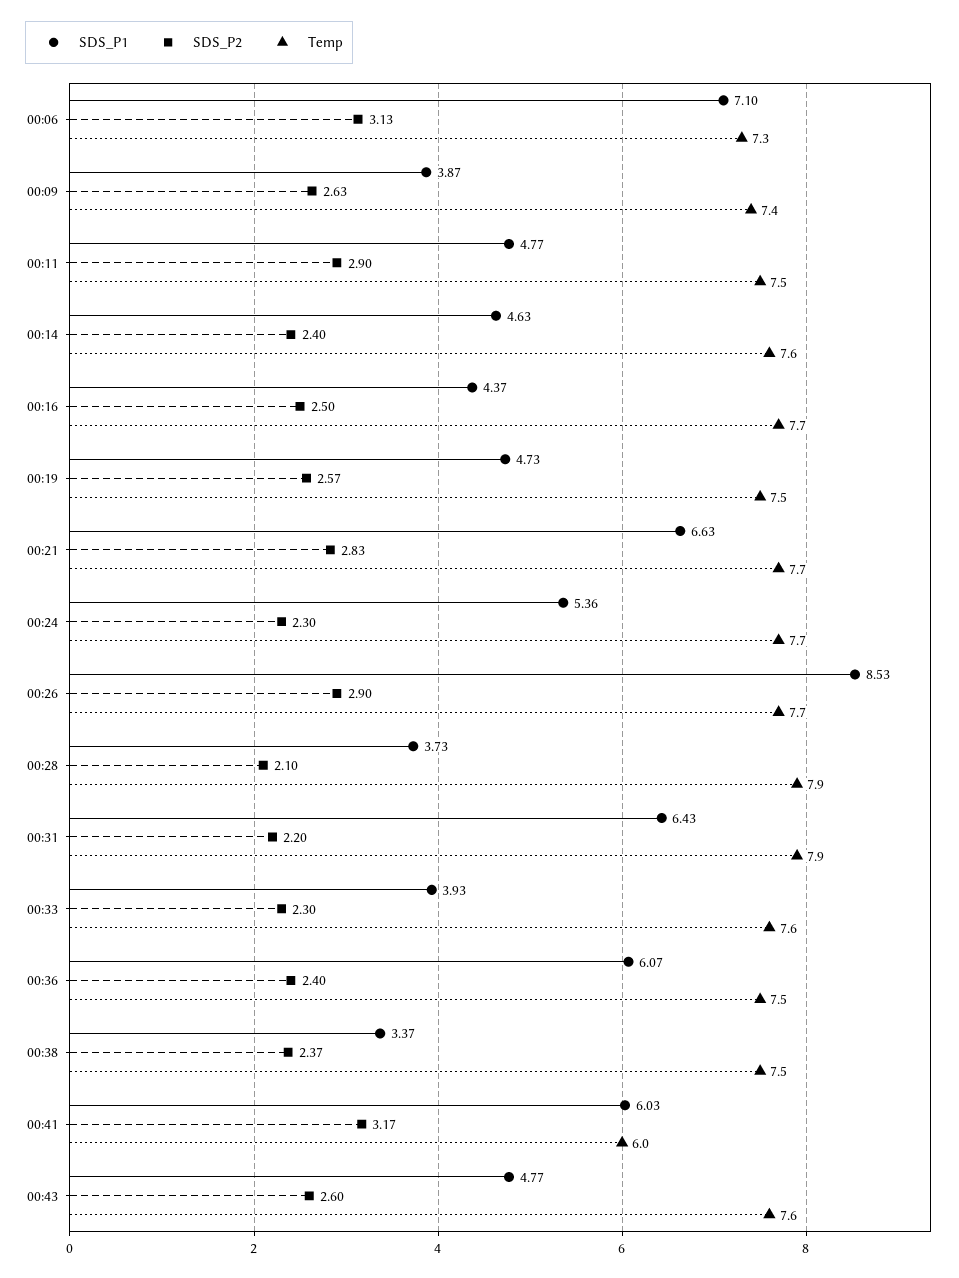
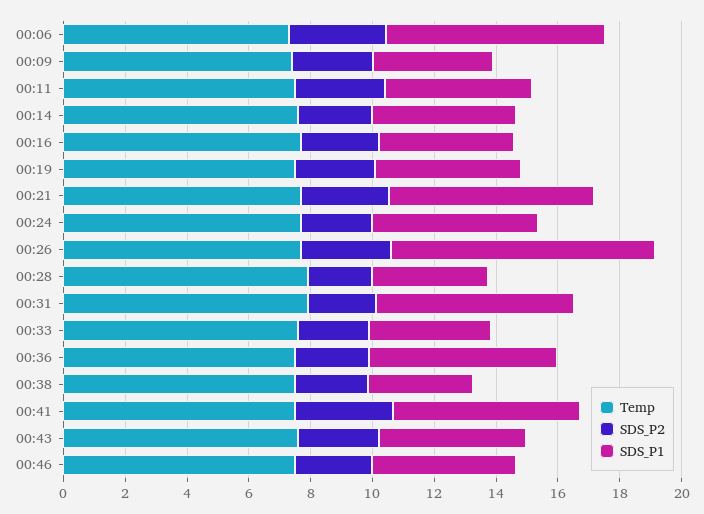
Temp, 00:41: 6 -> 7.5
Temp, 00:46: none -> 7.5
SDS_P2, 00:46: none -> 2.5
SDS_P1, 00:46: none -> 4.5

